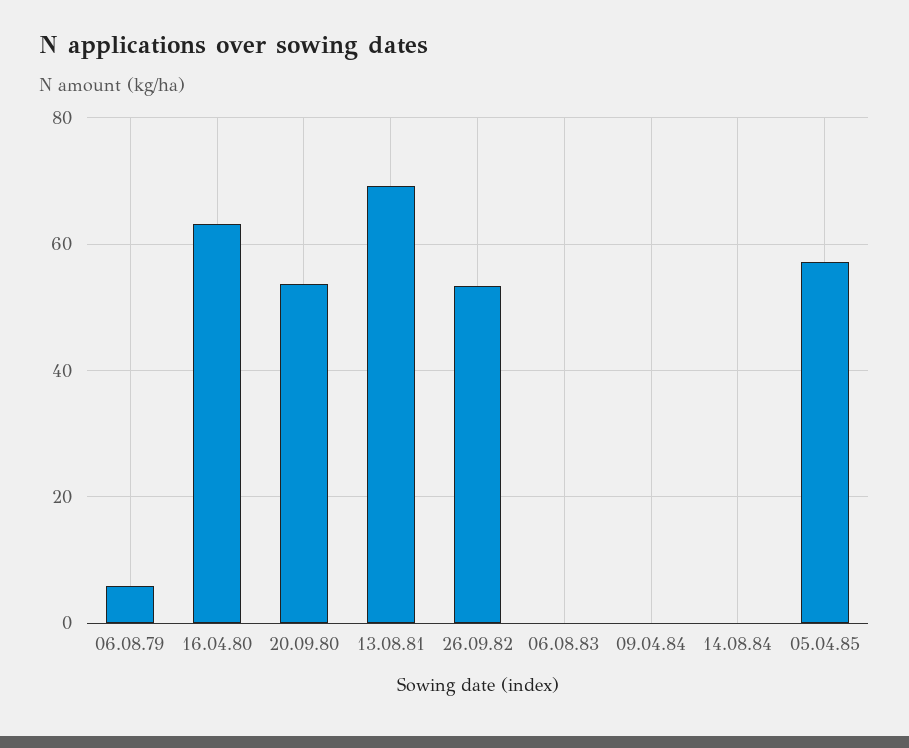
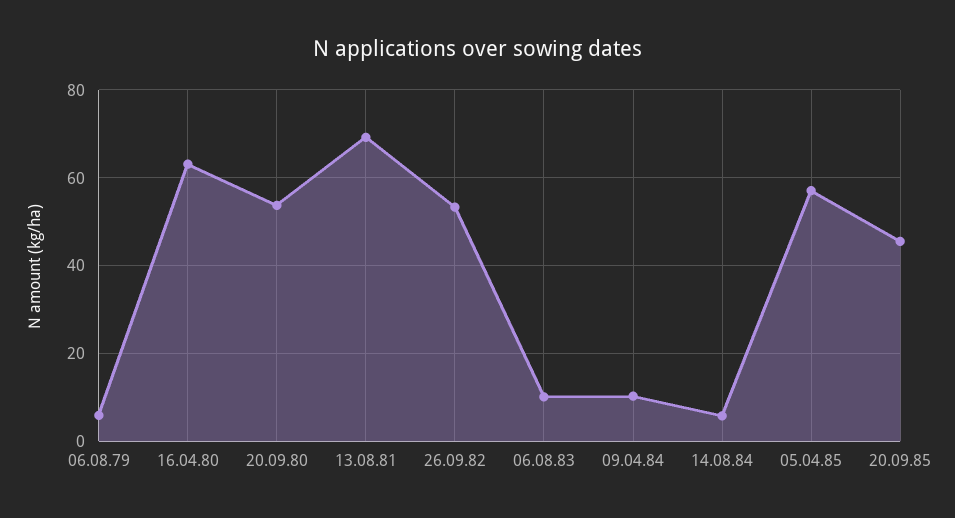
06.08.83: 0 -> 10
09.04.84: 0 -> 10
14.08.84: 0 -> 6
20.09.85: none -> 46

